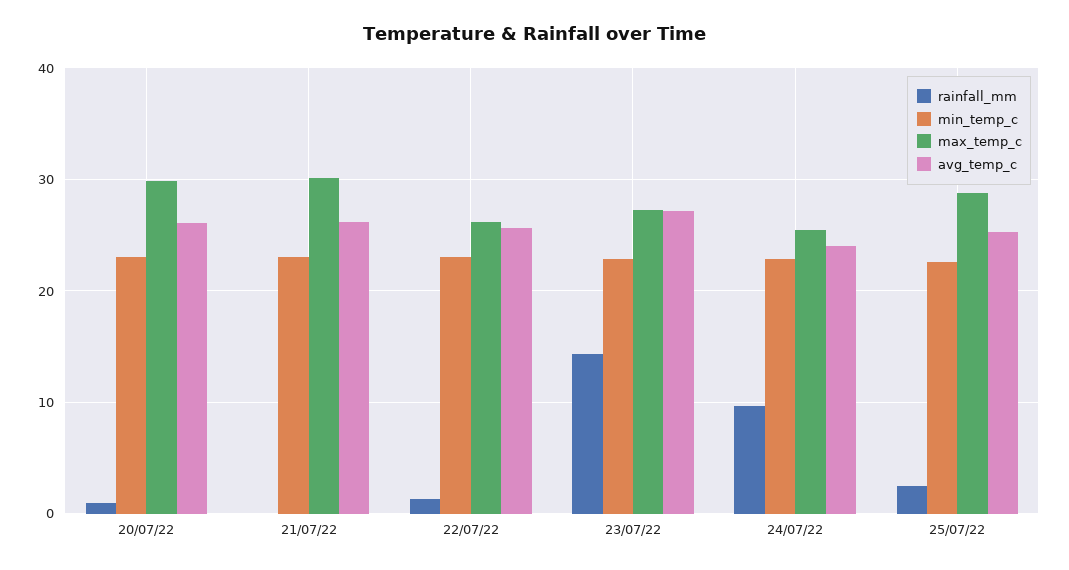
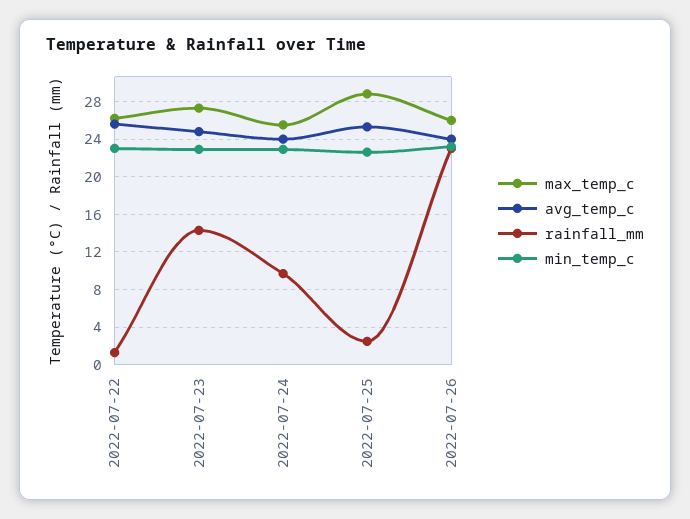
rainfall_mm, 20/07/22: 1 -> none
min_temp_c, 20/07/22: 23 -> none
max_temp_c, 20/07/22: 30 -> none
avg_temp_c, 20/07/22: 26 -> none
rainfall_mm, 21/07/22: 0 -> none
min_temp_c, 21/07/22: 23 -> none
max_temp_c, 21/07/22: 30 -> none
avg_temp_c, 21/07/22: 26 -> none
avg_temp_c, 23/07/22: 27 -> 25
max_temp_c, 2022-07-26: none -> 26
avg_temp_c, 2022-07-26: none -> 24
rainfall_mm, 2022-07-26: none -> 23
min_temp_c, 2022-07-26: none -> 23

